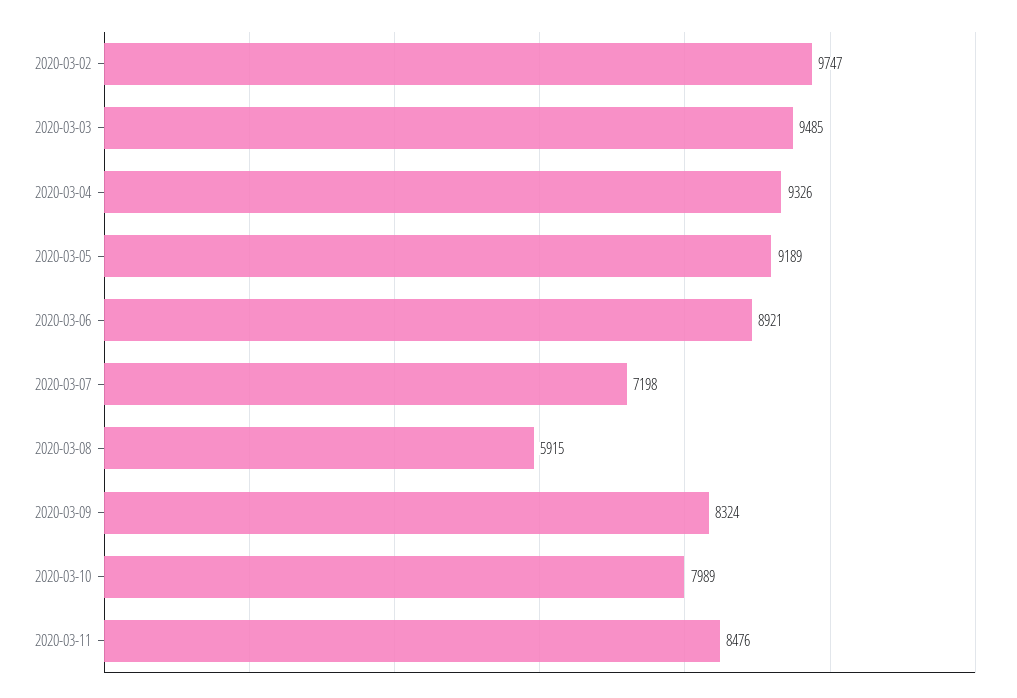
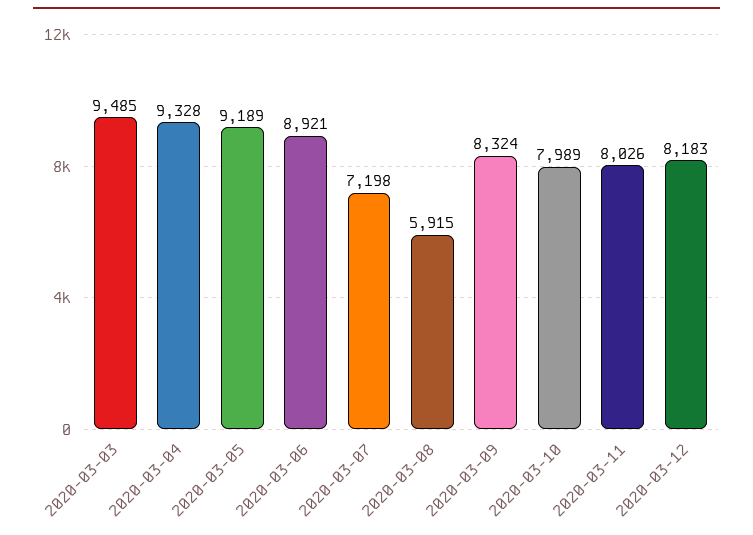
2020-03-02: 9747 -> none
2020-03-04: 9326 -> 9328
2020-03-11: 8476 -> 8026
2020-03-12: none -> 8183

